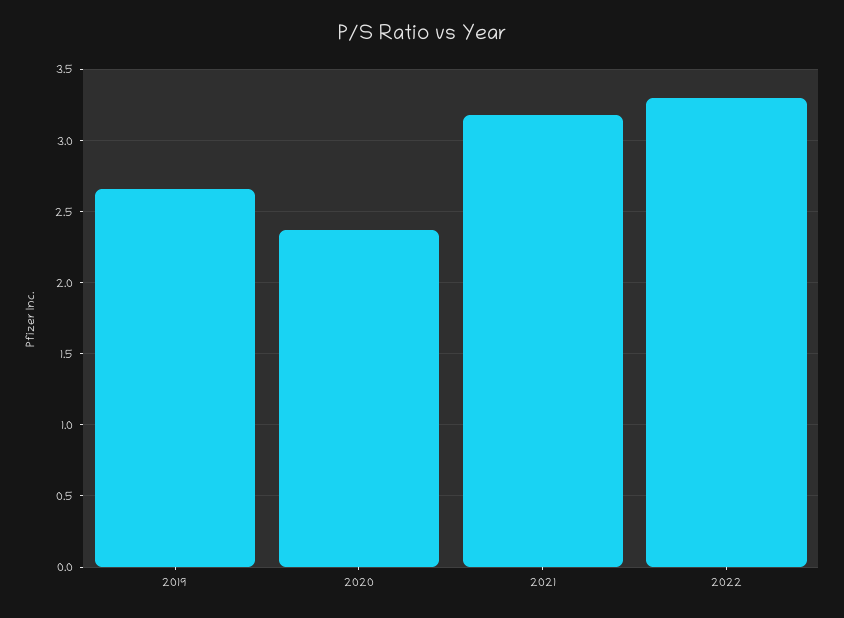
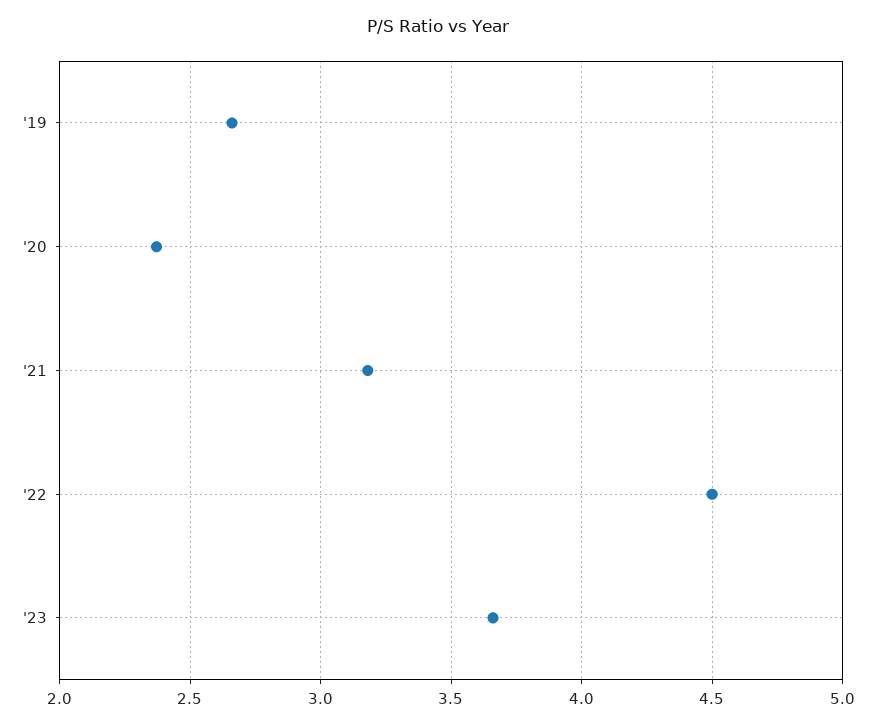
2022: 3.3 -> 4.5
'23: none -> 3.65

